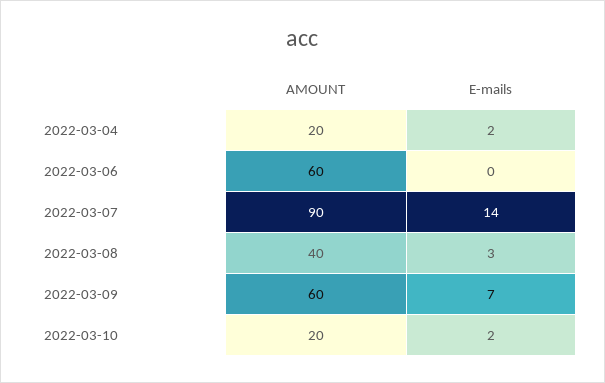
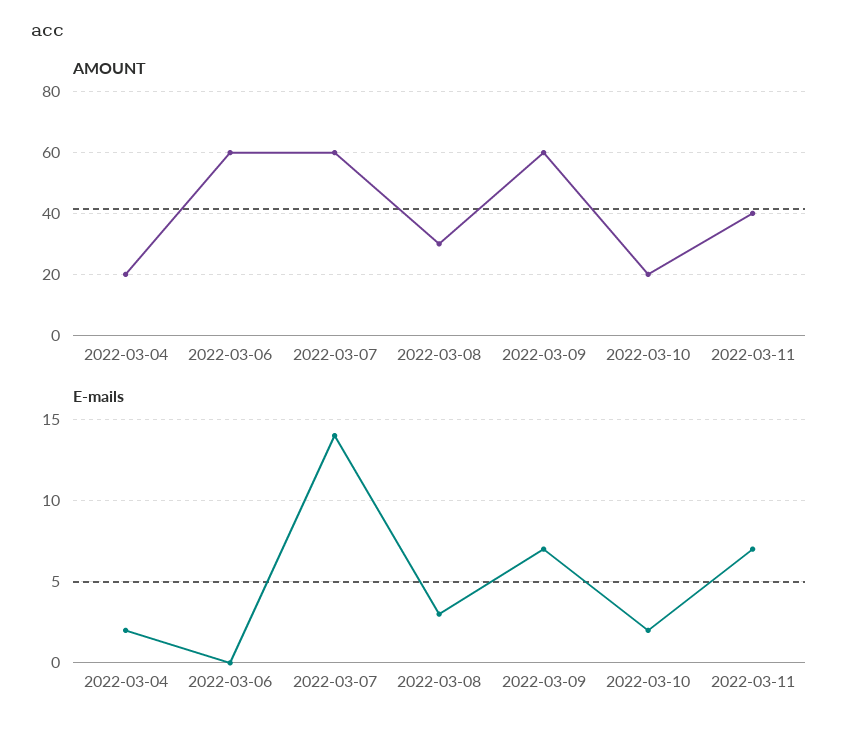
AMOUNT, 2022-03-07: 90 -> 60
AMOUNT, 2022-03-08: 40 -> 30
AMOUNT, 2022-03-11: none -> 40
E-mails, 2022-03-11: none -> 7

